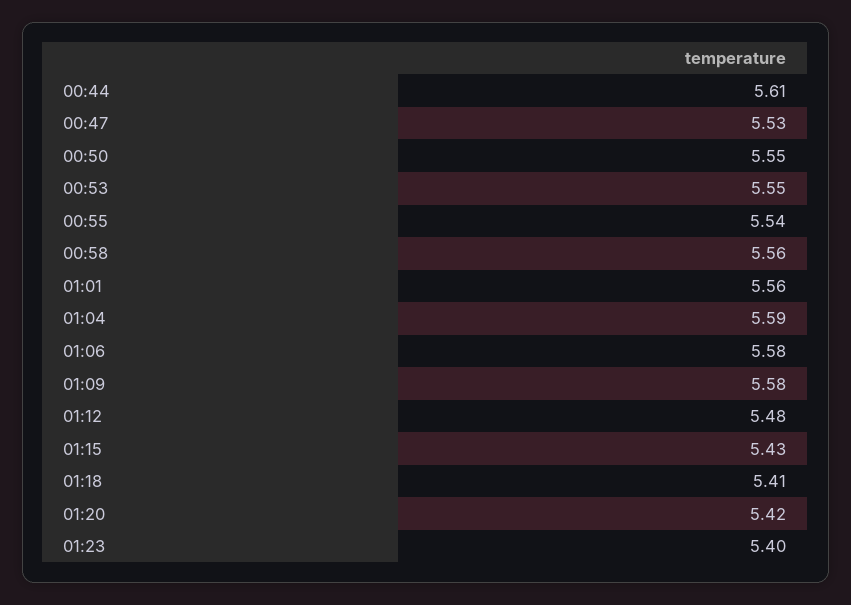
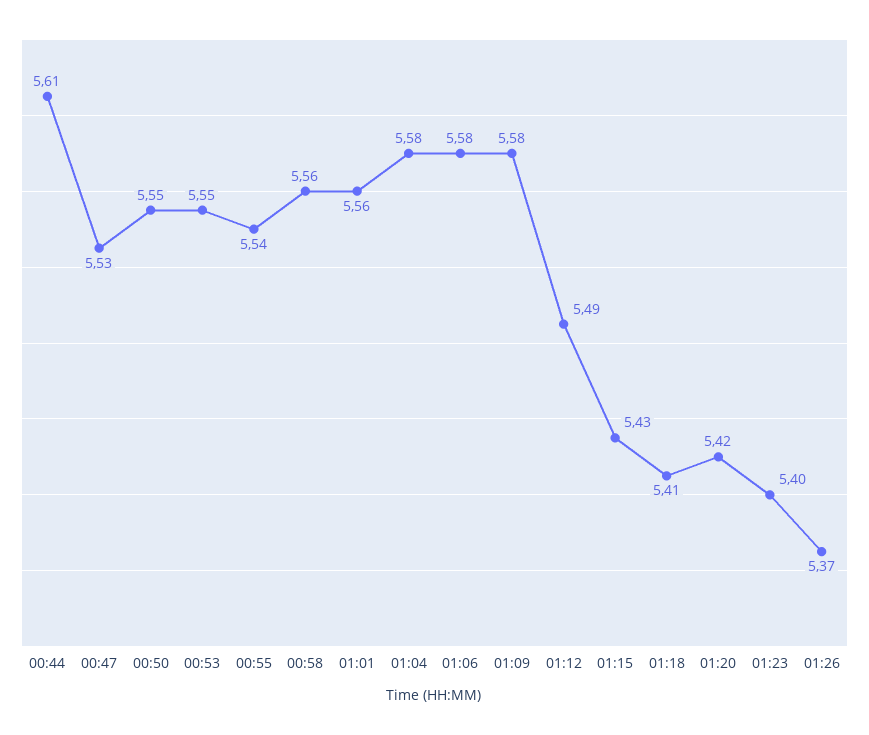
01:04: 5.59 -> 5.58
01:12: 5.48 -> 5.49
01:26: none -> 5.37

